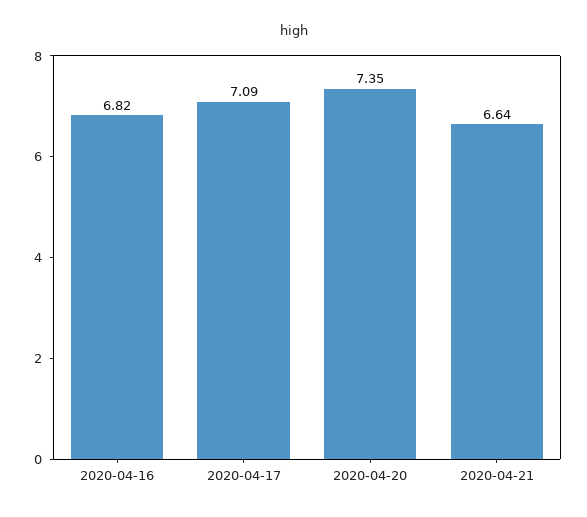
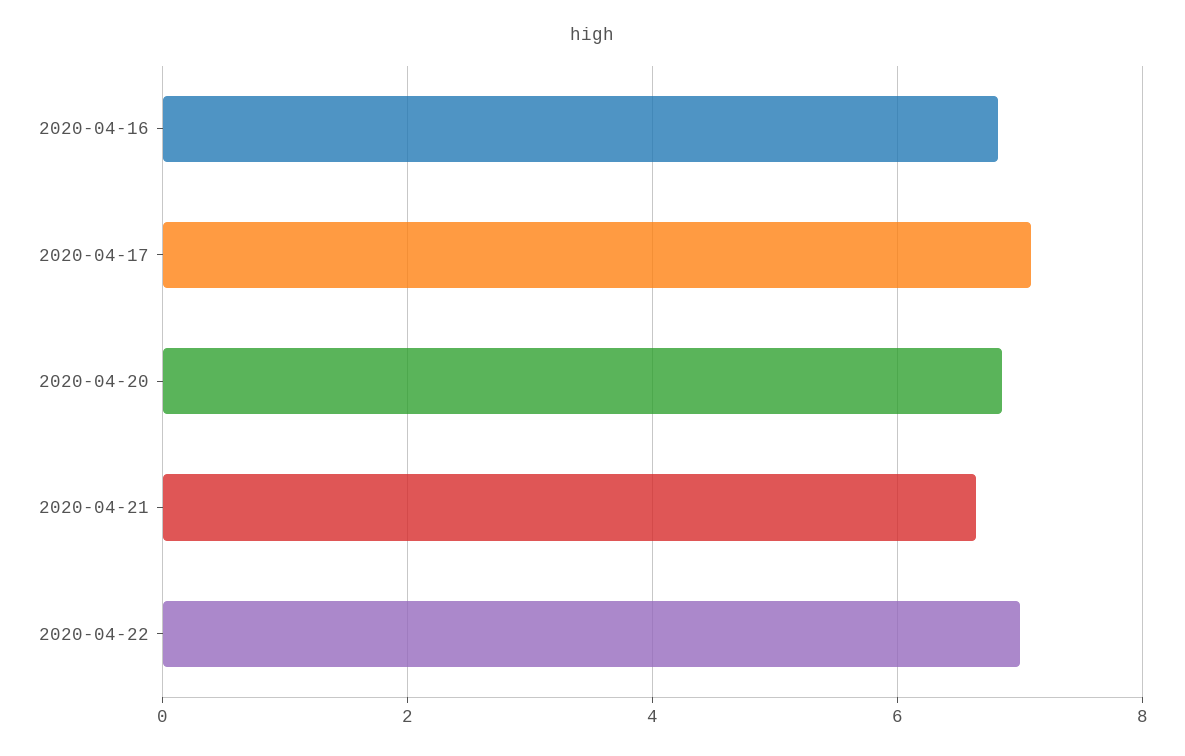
2020-04-20: 7.35 -> 6.8
2020-04-22: none -> 7

